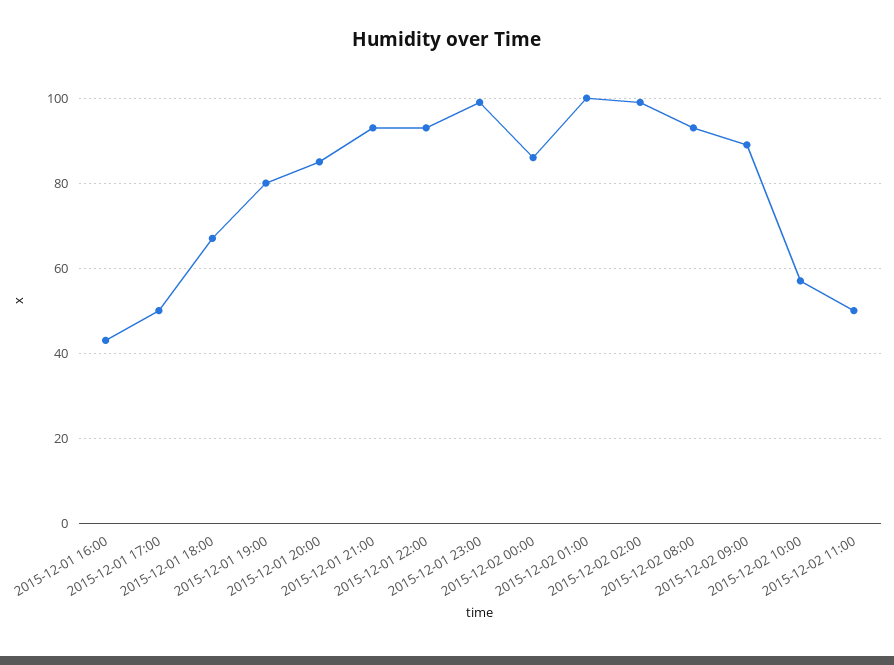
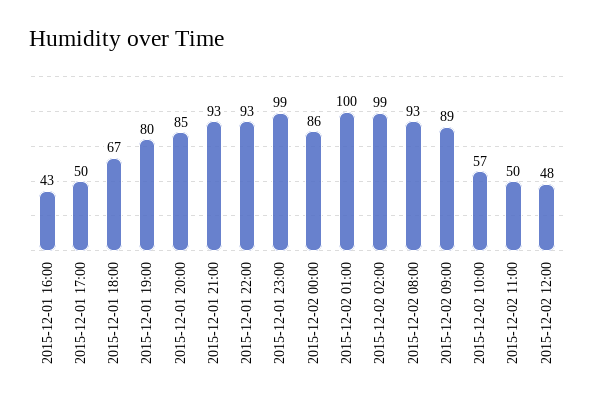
2015-12-02 12:00: none -> 48

